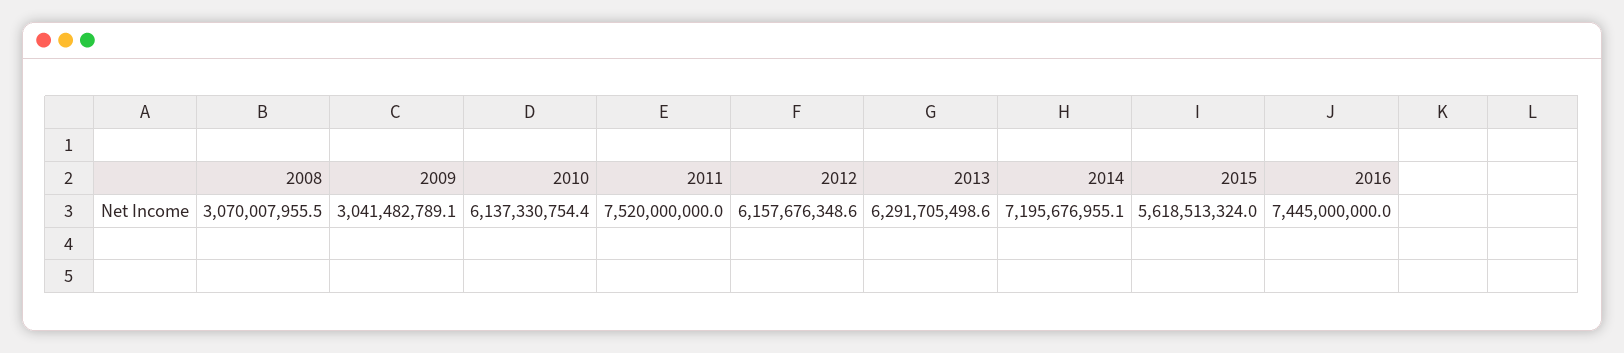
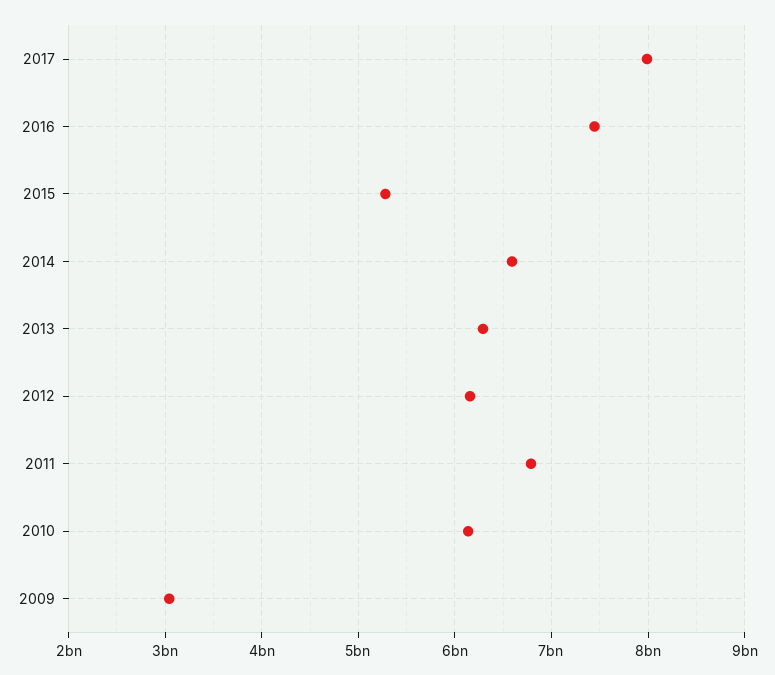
2008: 3070007955.5 -> none
2011: 7520000000 -> 6800000000
2014: 7195676955.1 -> 6600000000
2015: 5618513324 -> 5300000000
2017: none -> 8000000000

